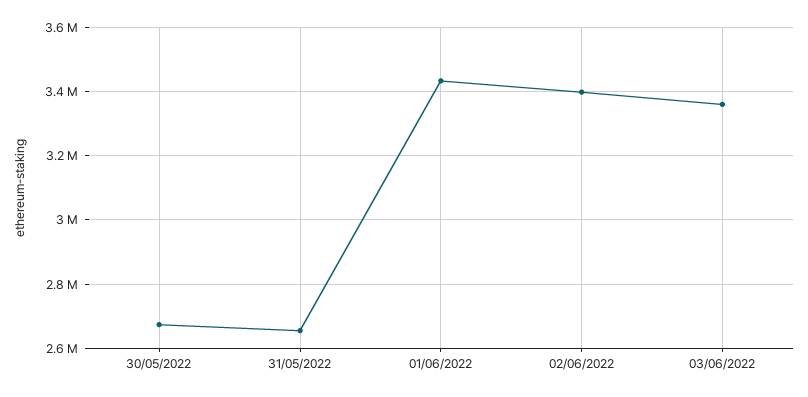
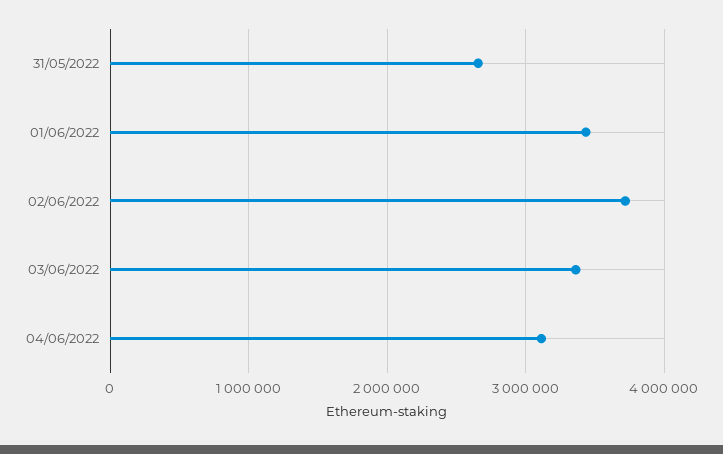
30/05/2022: 2680000 -> none
02/06/2022: 3400000 -> 3700000
04/06/2022: none -> 3100000

